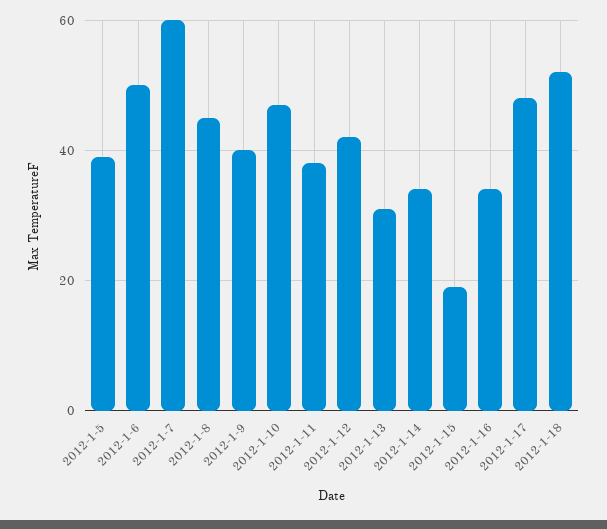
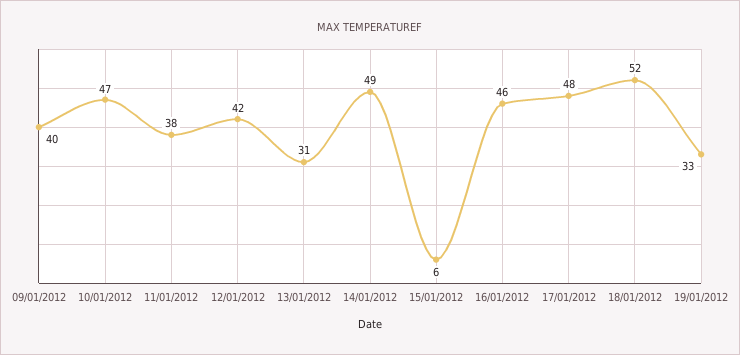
2012-1-5: 40 -> none
2012-1-6: 50 -> none
2012-1-7: 60 -> none
2012-1-8: 45 -> none
2012-1-14: 35 -> 49
2012-1-15: 20 -> 6
2012-1-16: 35 -> 46
19/01/2012: none -> 33

